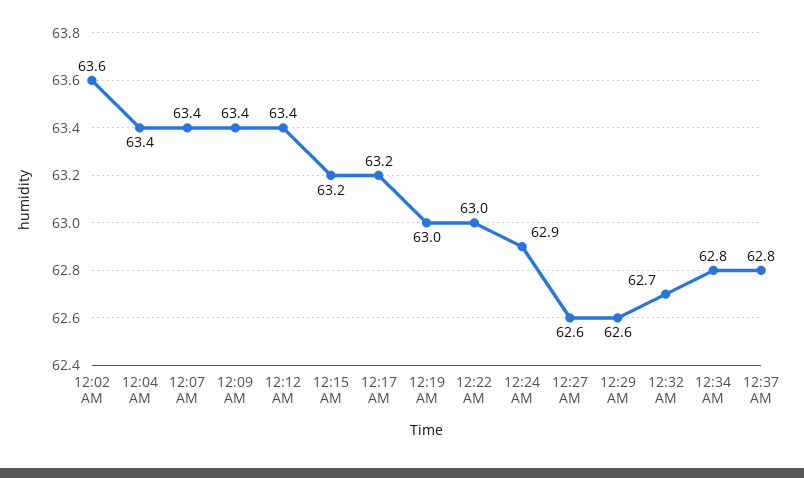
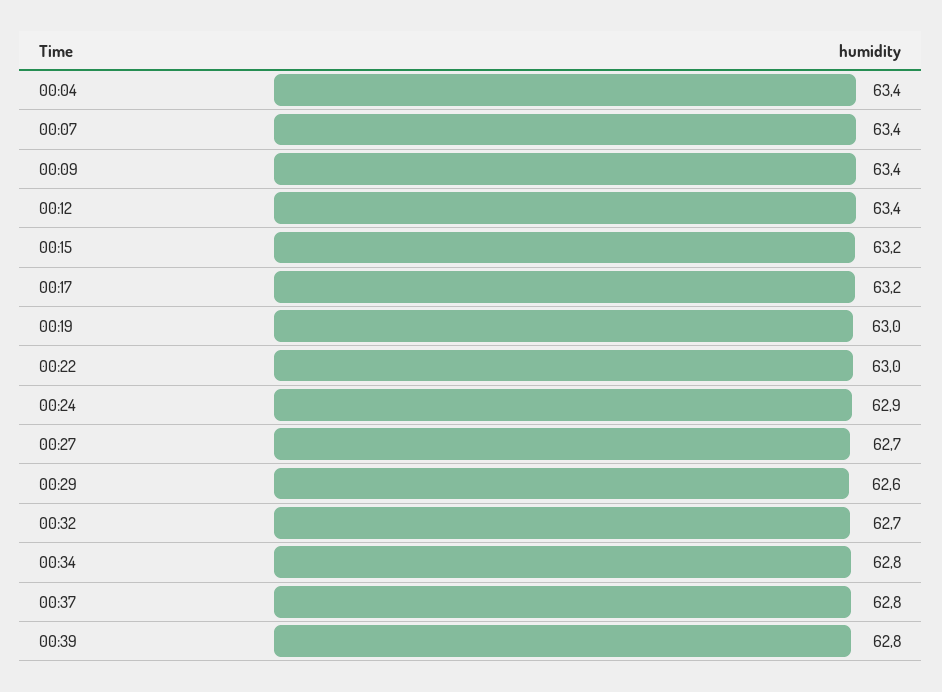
12:02 AM: 63.6 -> none
12:27 AM: 62.6 -> 62.7
00:39: none -> 62.8

